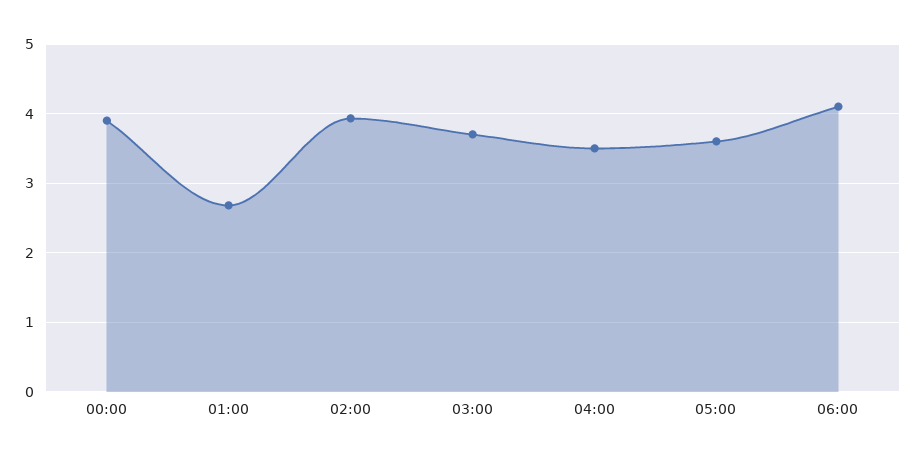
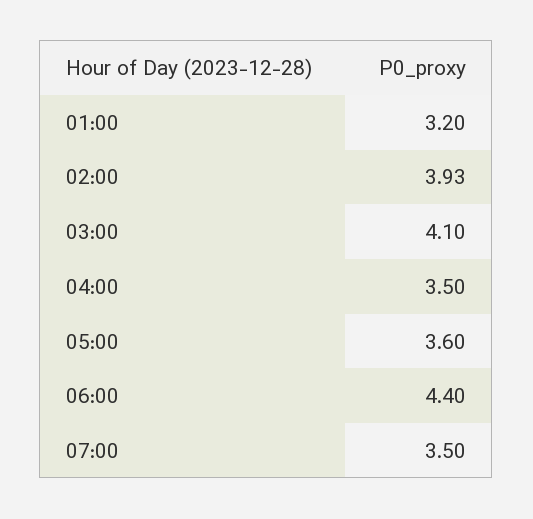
00:00: 3.9 -> none
01:00: 2.7 -> 3.2
03:00: 3.7 -> 4.1
06:00: 4.1 -> 4.4
07:00: none -> 3.5

